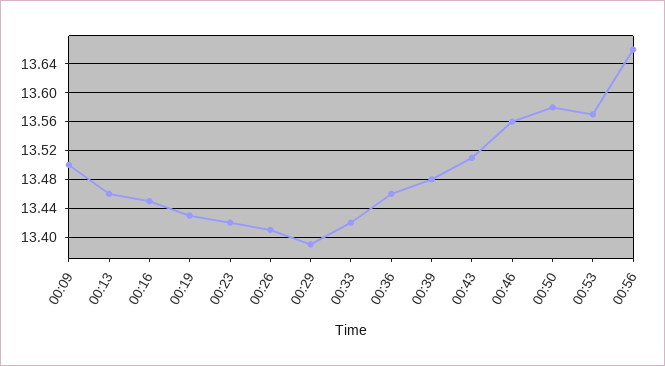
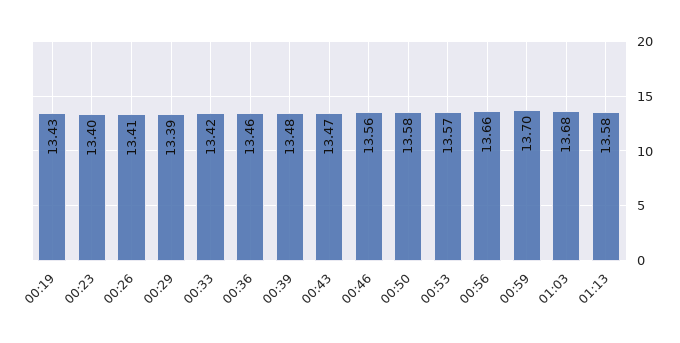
00:09: 13.5 -> none
00:13: 13.46 -> none
00:16: 13.45 -> none
00:23: 13.42 -> 13.4
00:43: 13.51 -> 13.47
00:59: none -> 13.7
01:03: none -> 13.68
01:13: none -> 13.58

